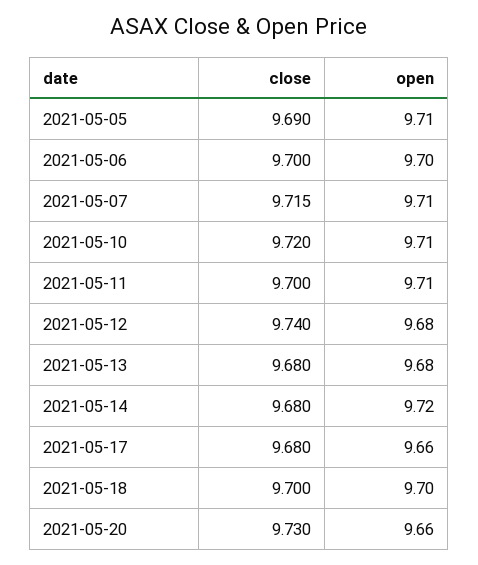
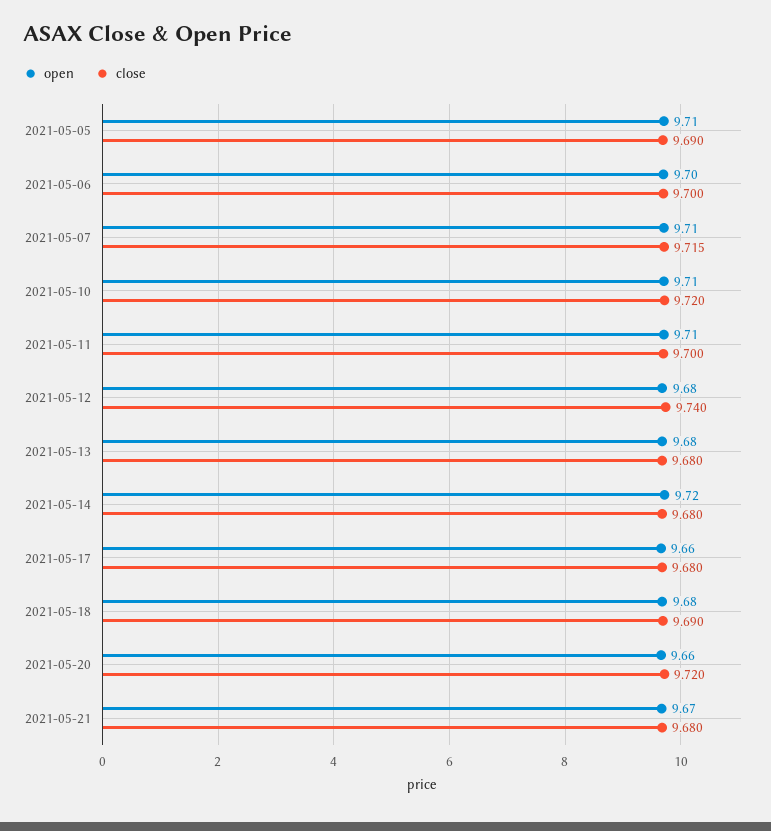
close, 2021-05-18: 9.7 -> 9.69
open, 2021-05-18: 9.7 -> 9.68
close, 2021-05-20: 9.73 -> 9.72
open, 2021-05-21: none -> 9.67
close, 2021-05-21: none -> 9.68

